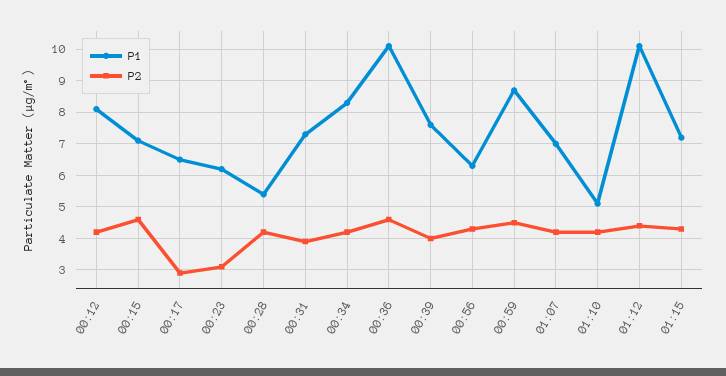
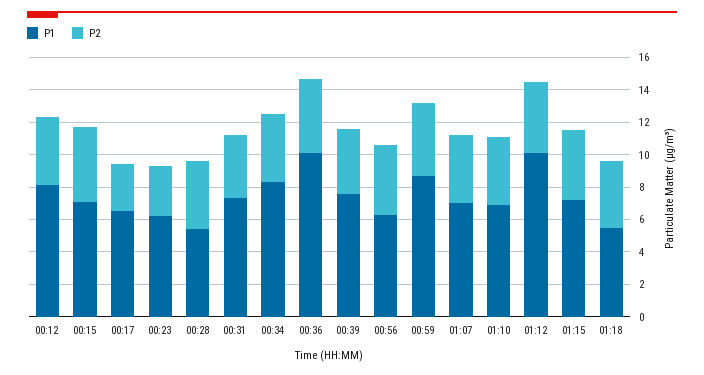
P1, 01:10: 5 -> 7
P1, 01:18: none -> 5.5
P2, 01:18: none -> 4

